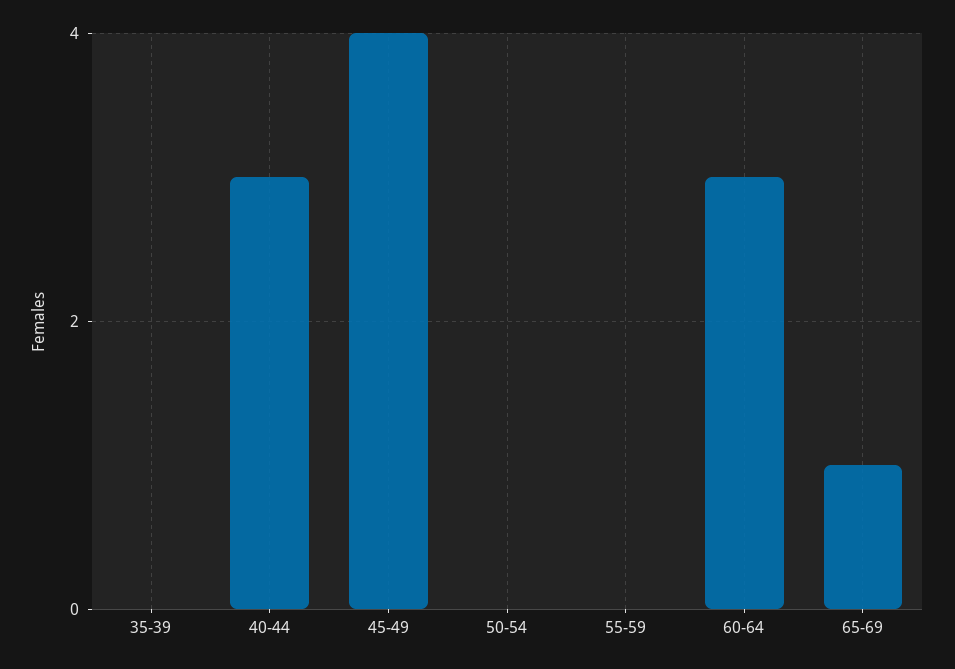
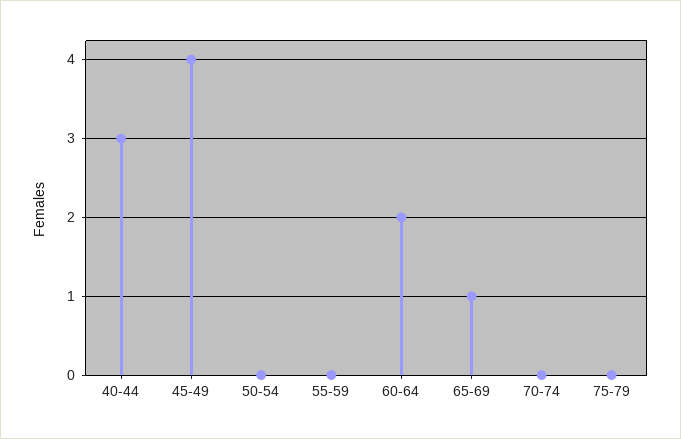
35-39: 0 -> none
60-64: 3 -> 2
70-74: none -> 0
75-79: none -> 0

